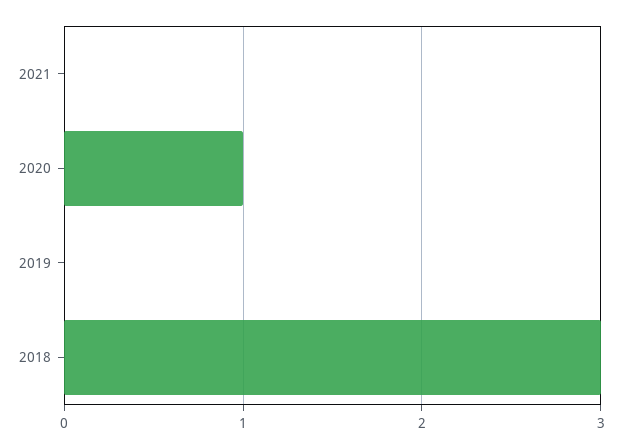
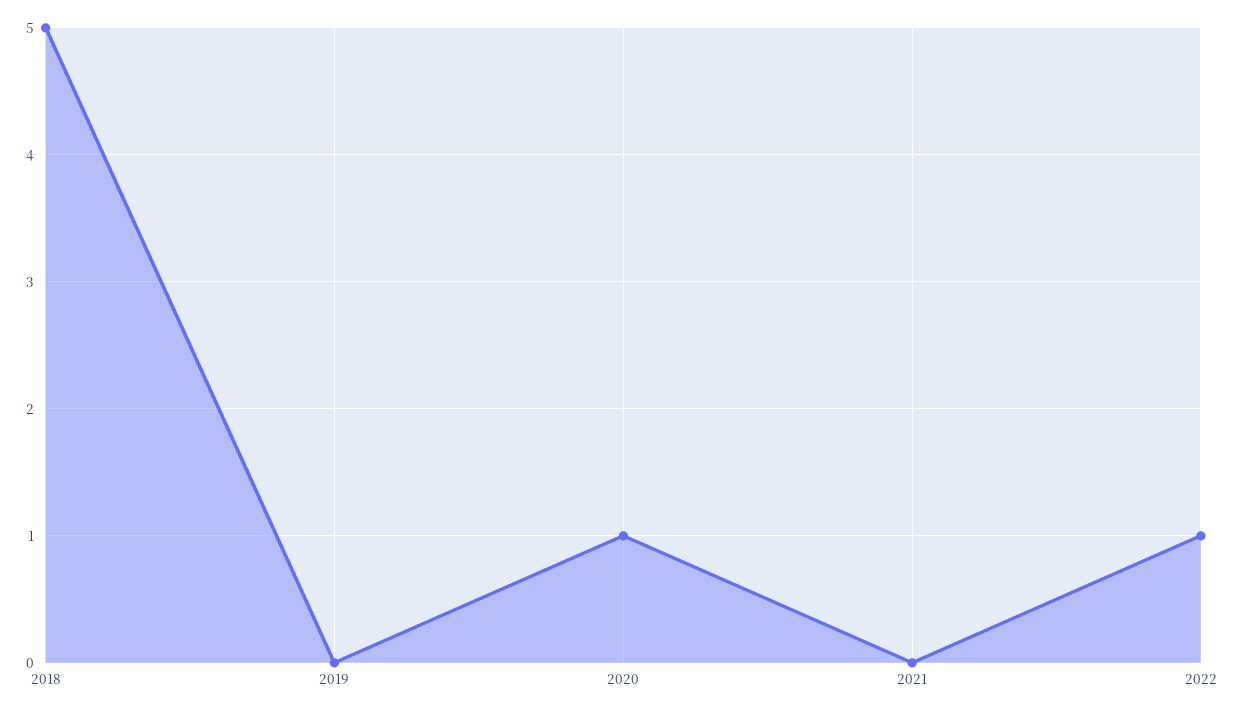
2018: 3 -> 5
2022: none -> 1

